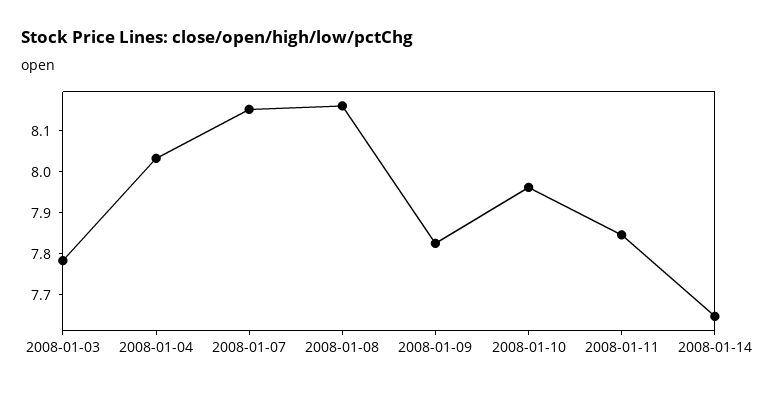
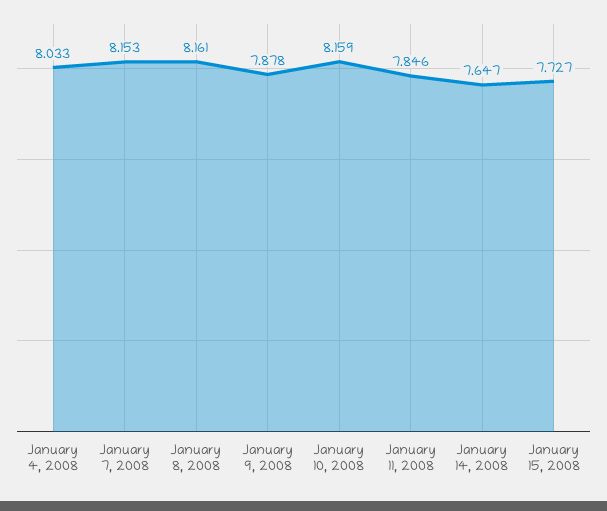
2008-01-03: 7.78 -> none
2008-01-09: 7.82 -> 7.878
2008-01-10: 7.96 -> 8.159
January 15, 2008: none -> 7.727

